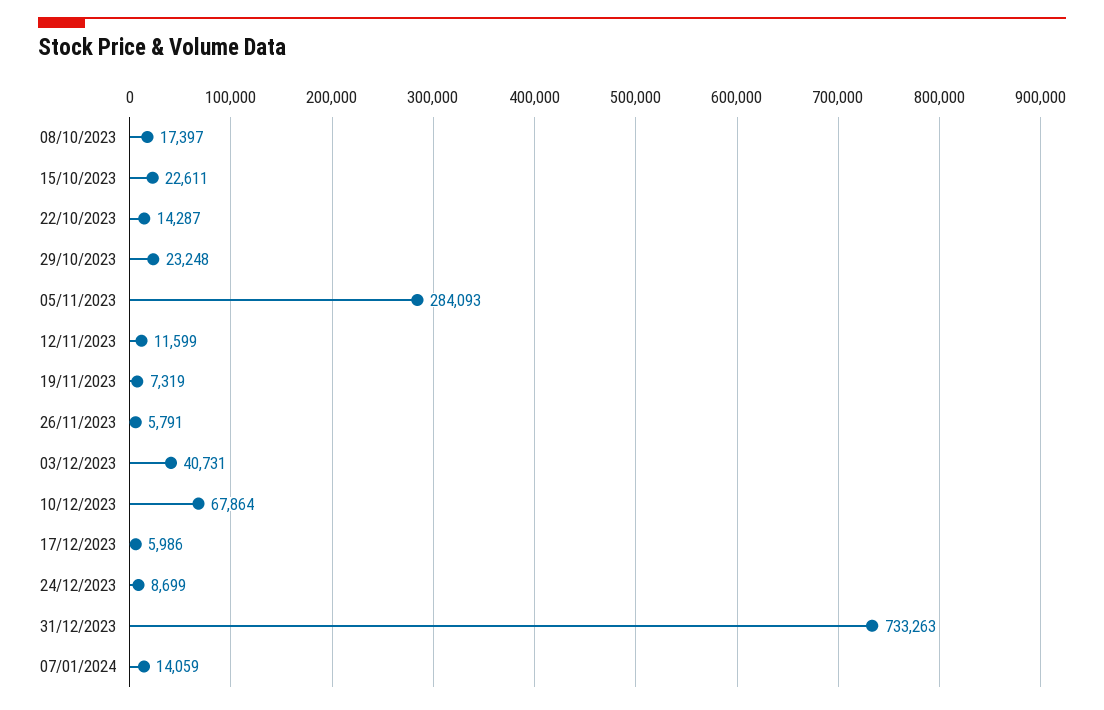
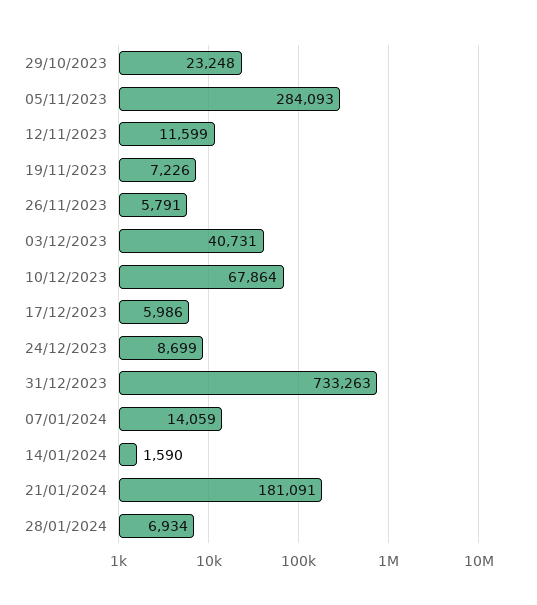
08/10/2023: 17397 -> none
15/10/2023: 22611 -> none
22/10/2023: 14287 -> none
19/11/2023: 7319 -> 7226
14/01/2024: none -> 1590
21/01/2024: none -> 181091
28/01/2024: none -> 6934

